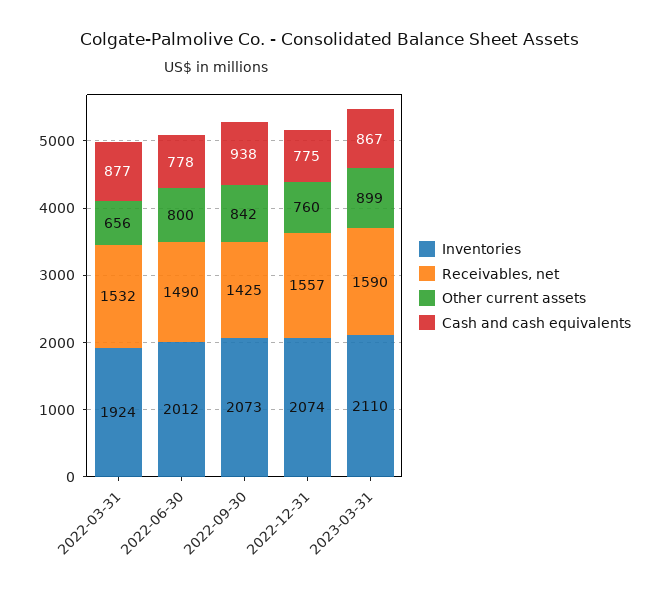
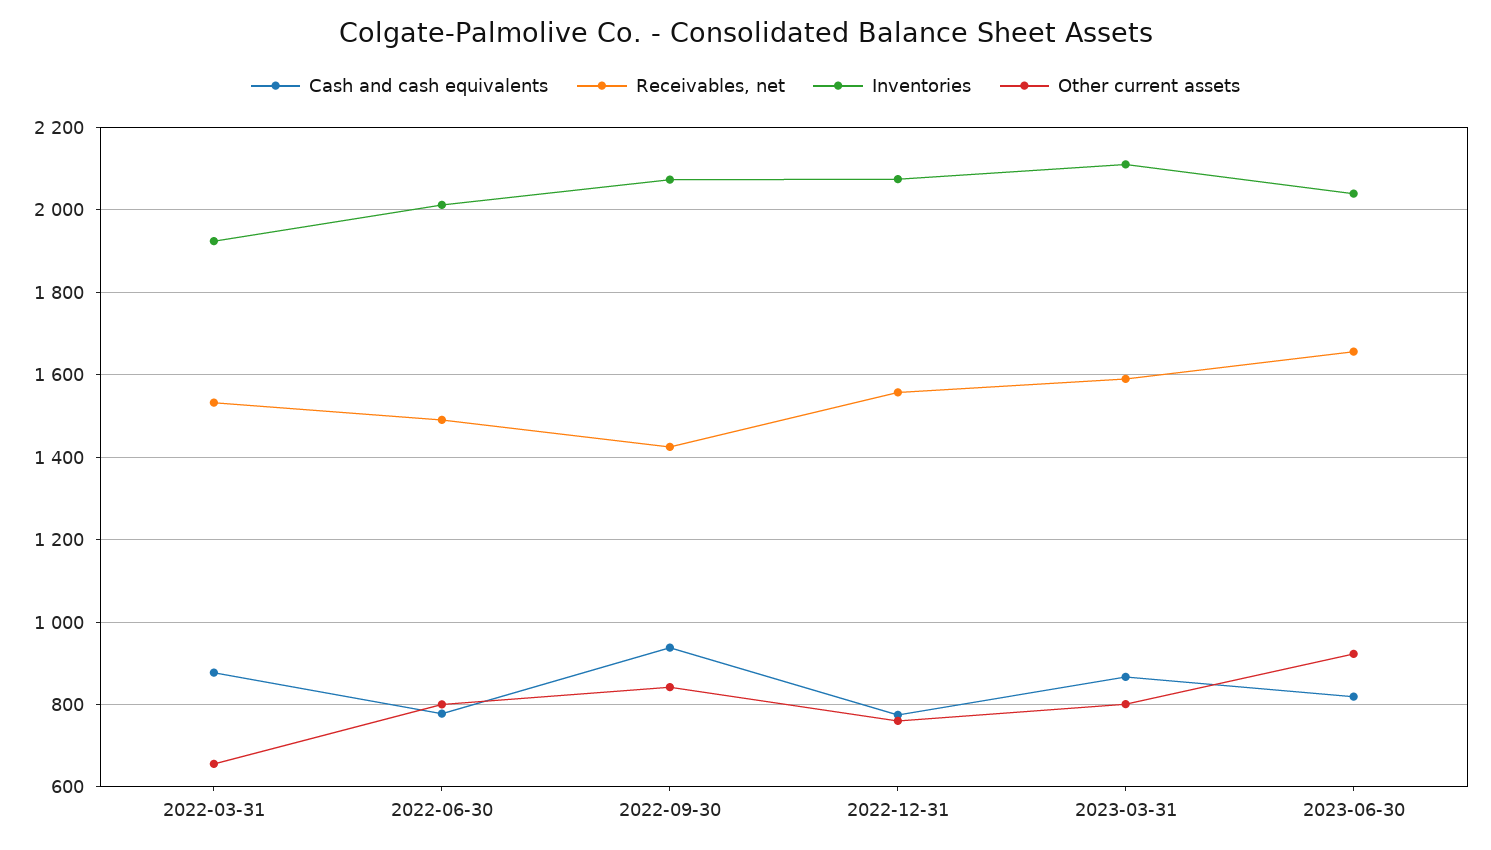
Other current assets, 2023-03-31: 899 -> 800
Cash and cash equivalents, 2023-06-30: none -> 820
Receivables, net, 2023-06-30: none -> 1660
Inventories, 2023-06-30: none -> 2040
Other current assets, 2023-06-30: none -> 920

